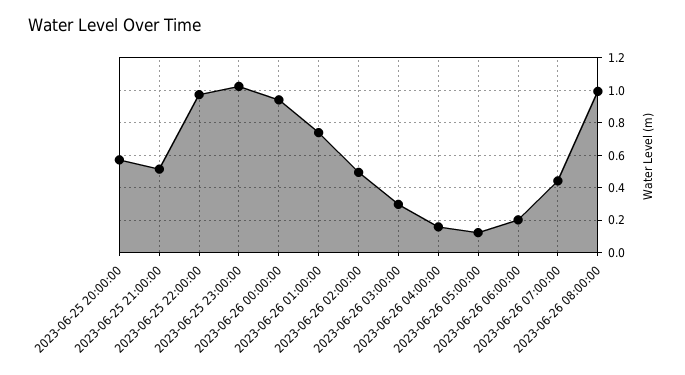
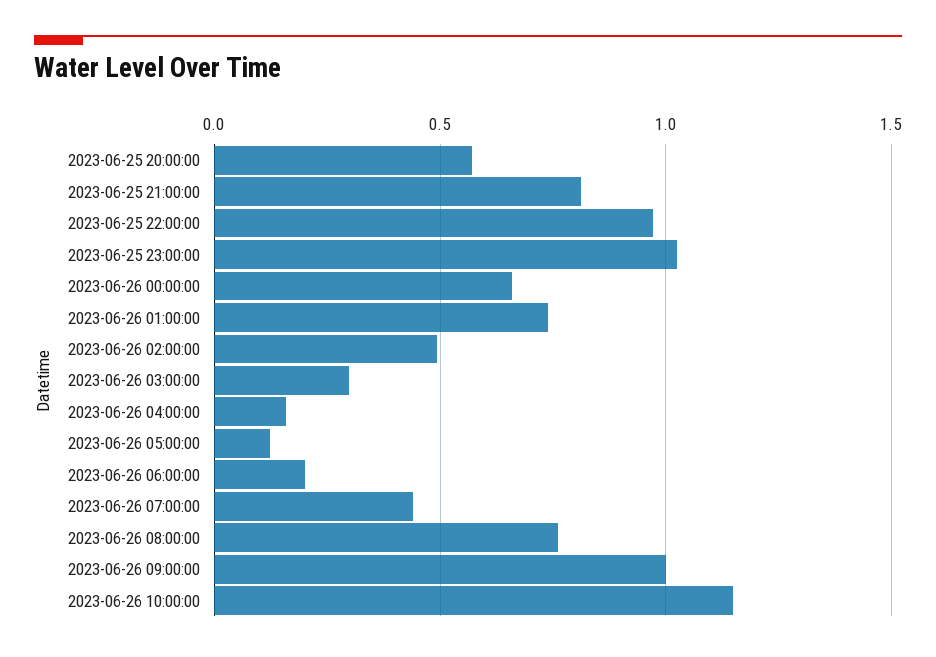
2023-06-25 21:00:00: 0.5 -> 0.8
2023-06-26 00:00:00: 0.95 -> 0.65
2023-06-26 08:00:00: 1 -> 0.75
2023-06-26 09:00:00: none -> 1
2023-06-26 10:00:00: none -> 1.15

